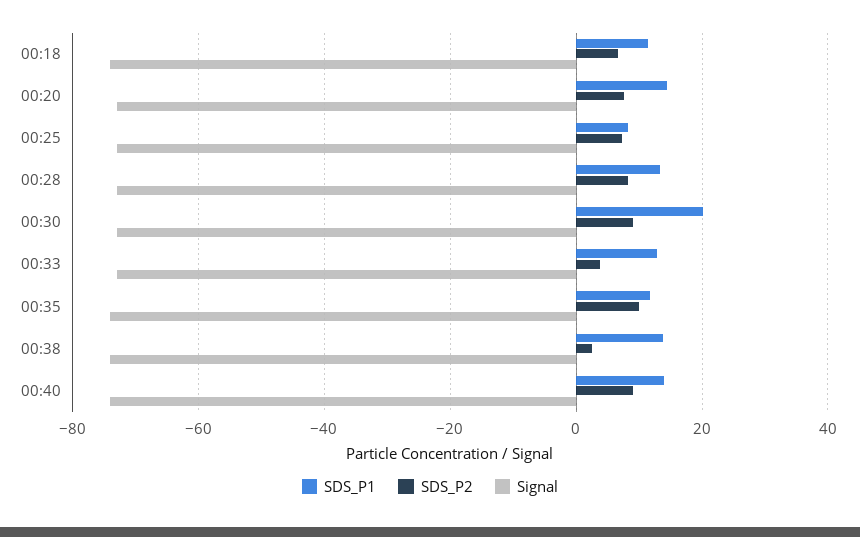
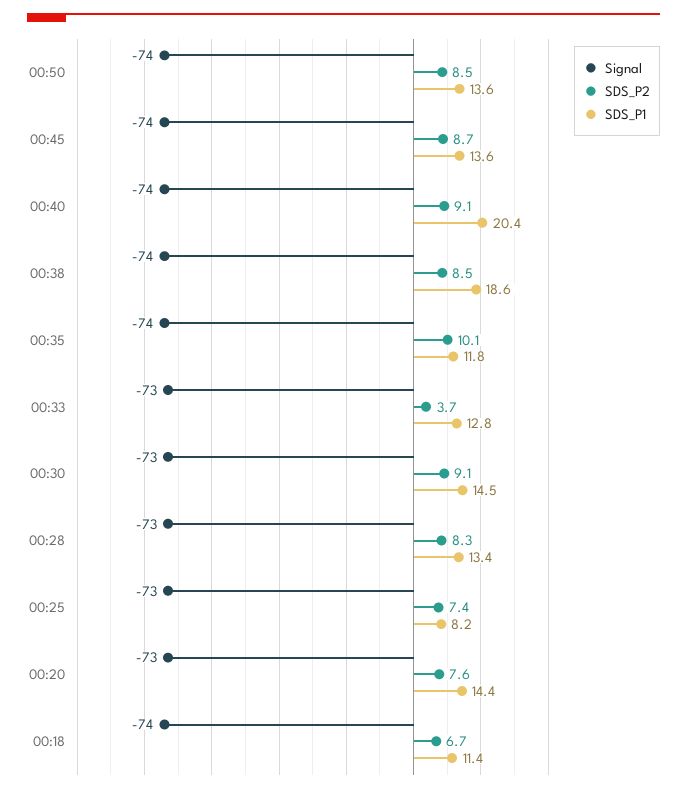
SDS_P1, 00:30: 20 -> 14.5
SDS_P1, 00:38: 14 -> 18.6
SDS_P2, 00:38: 2 -> 8.5
SDS_P1, 00:40: 14 -> 20.4
Signal, 00:50: none -> -74
SDS_P2, 00:50: none -> 8.5
SDS_P1, 00:50: none -> 13.6
Signal, 00:45: none -> -74
SDS_P2, 00:45: none -> 8.7
SDS_P1, 00:45: none -> 13.6

